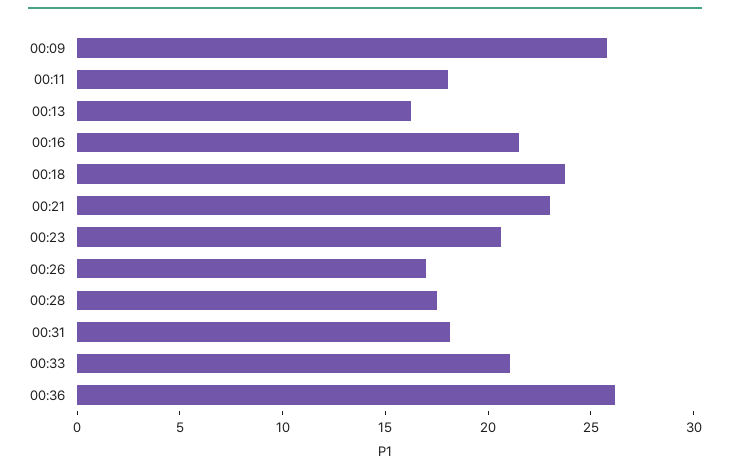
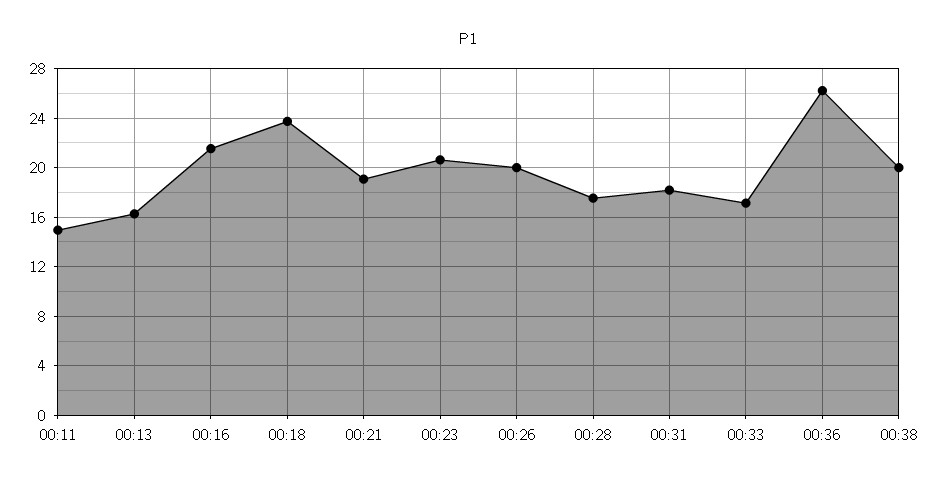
00:09: 26 -> none
00:11: 18 -> 15
00:21: 23 -> 19
00:26: 17 -> 20
00:33: 21 -> 17
00:38: none -> 20

